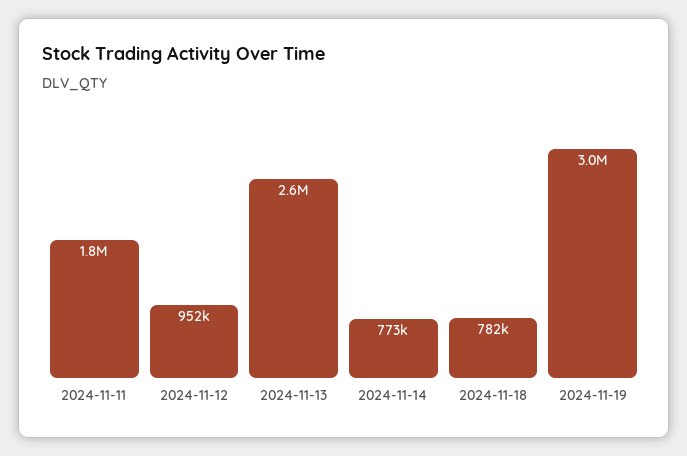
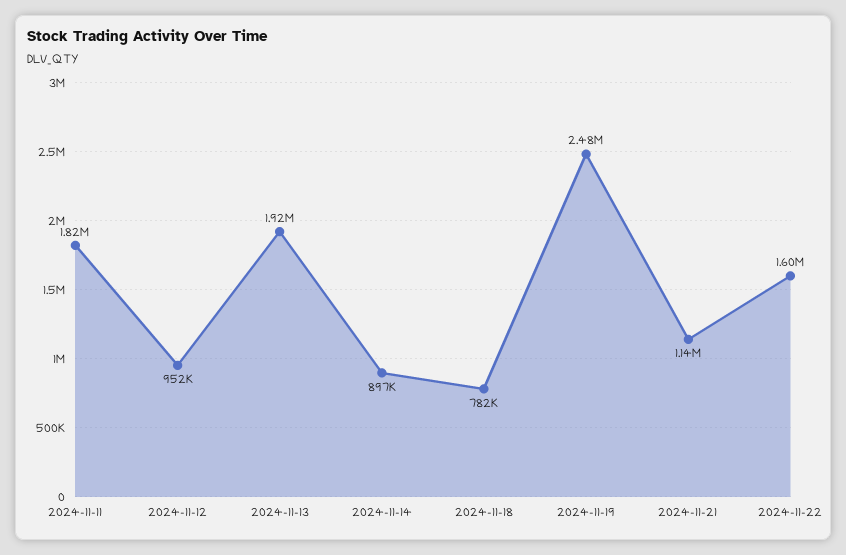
2024-11-13: 2600000 -> 1920000
2024-11-14: 773000 -> 897000
2024-11-19: 3000000 -> 2480000
2024-11-21: none -> 1140000
2024-11-22: none -> 1600000

